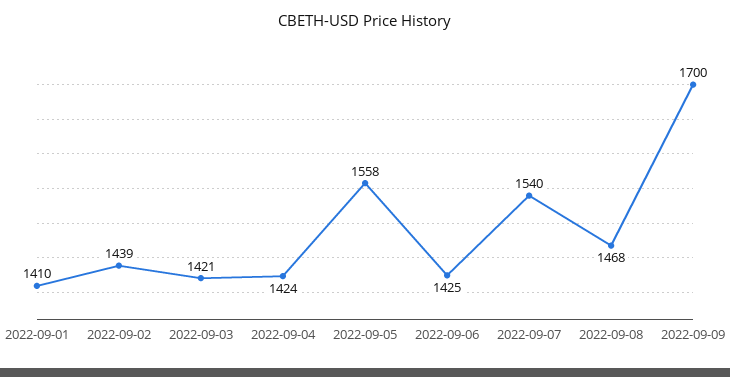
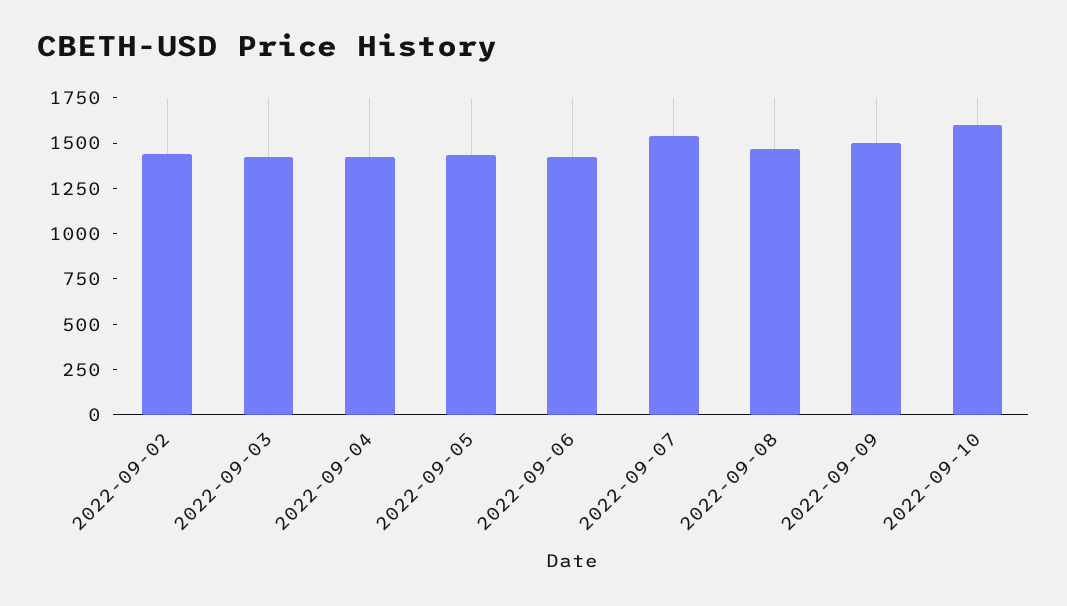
2022-09-01: 1410 -> none
2022-09-05: 1558 -> 1450
2022-09-09: 1700 -> 1500
2022-09-10: none -> 1600

